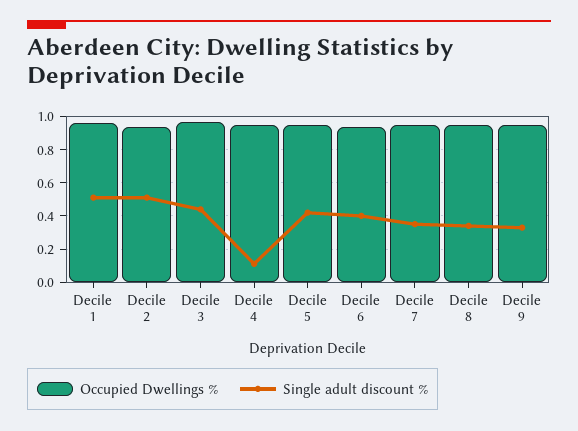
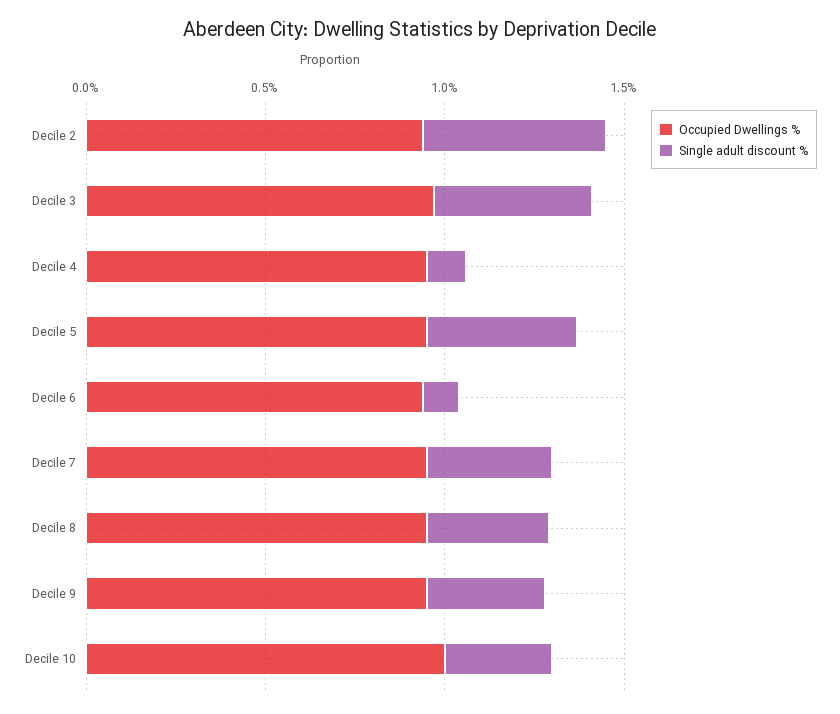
Occupied Dwellings %, Decile 1: 0.95 -> none
Single adult discount %, Decile 1: 0.5 -> none
Single adult discount %, Decile 6: 0.4 -> 0.1
Occupied Dwellings %, Decile 10: none -> 1
Single adult discount %, Decile 10: none -> 0.3

